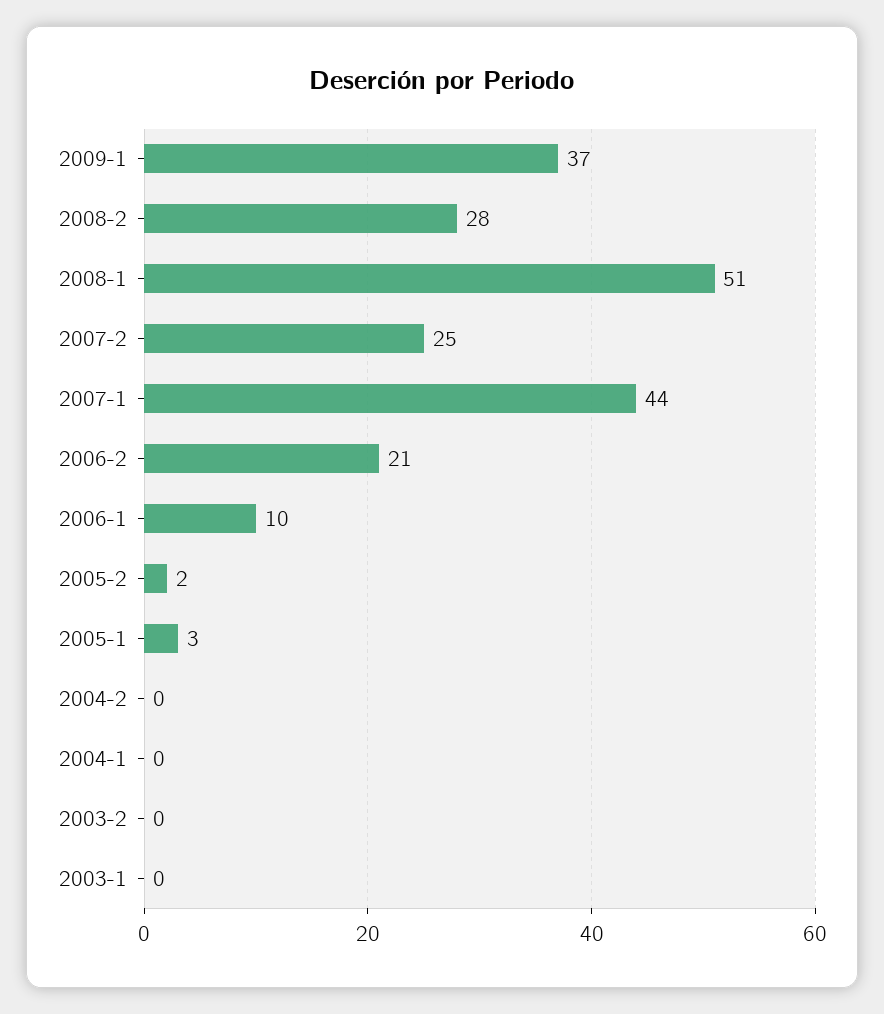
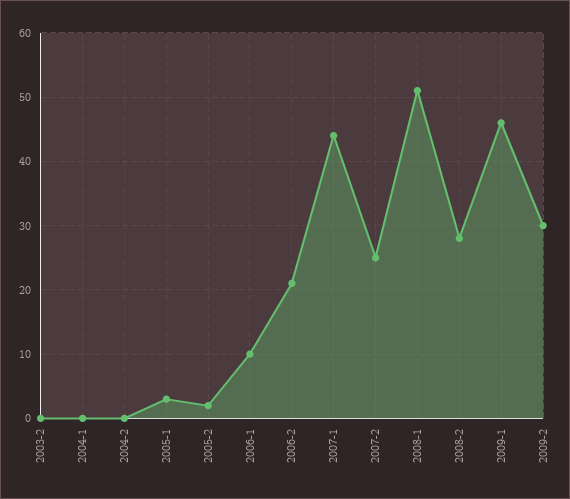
2009-1: 37 -> 46
2003-1: 0 -> none
2009-2: none -> 30

